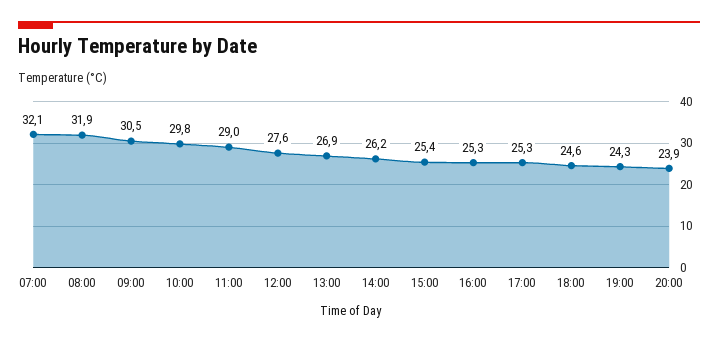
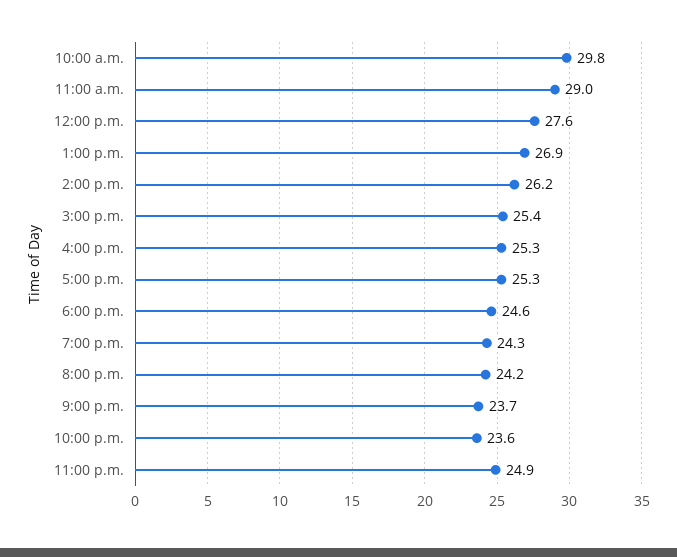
07:00: 32.1 -> none
08:00: 31.9 -> none
09:00: 30.5 -> none
20:00: 23.9 -> 24.2
9:00 p.m.: none -> 23.7
10:00 p.m.: none -> 23.6
11:00 p.m.: none -> 24.9

